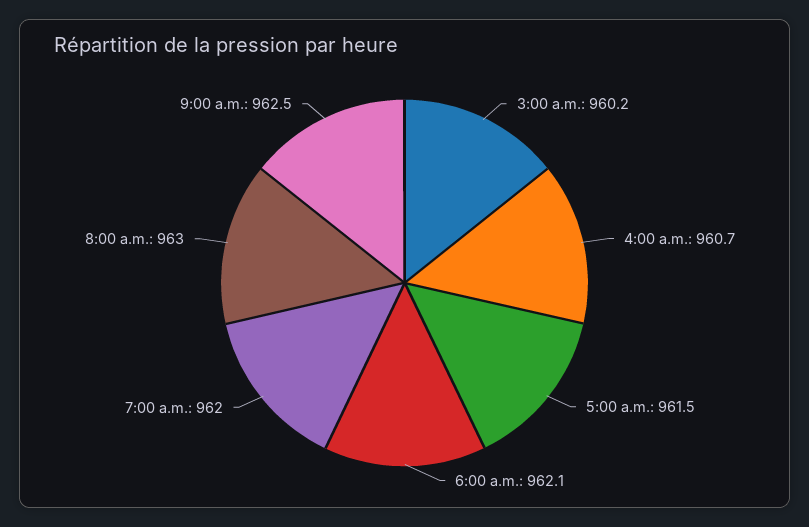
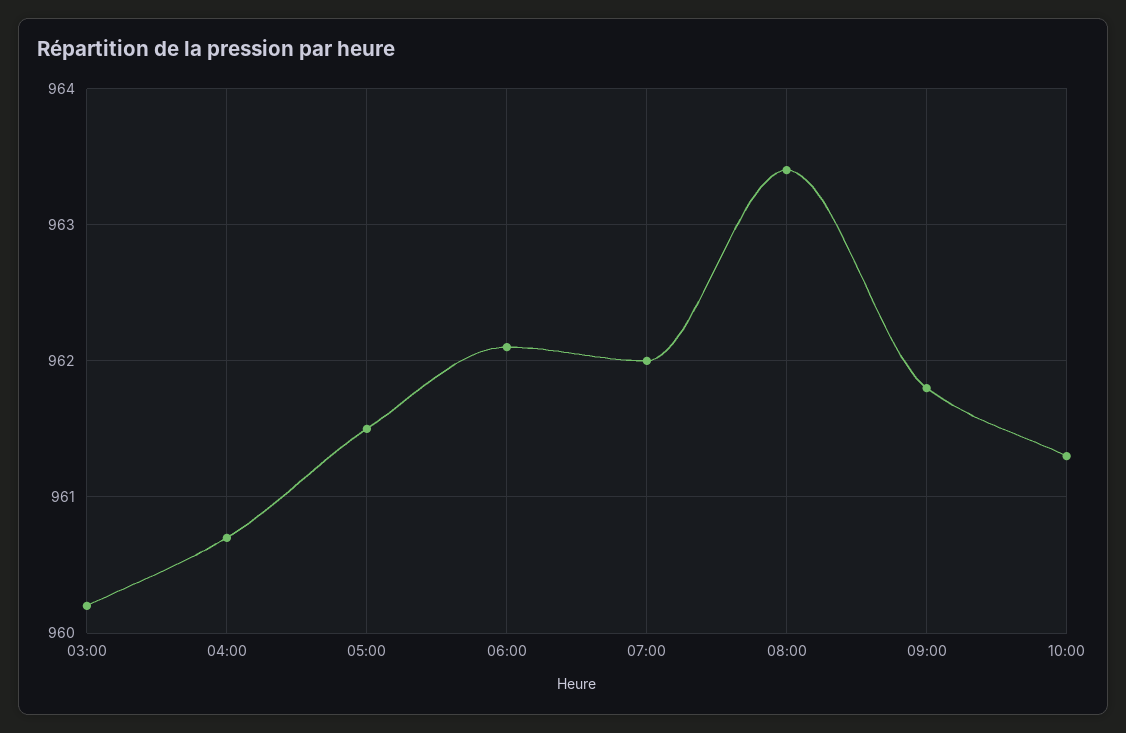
8:00 a.m.: 963 -> 963.4
9:00 a.m.: 962.5 -> 961.8
10:00: none -> 961.3

